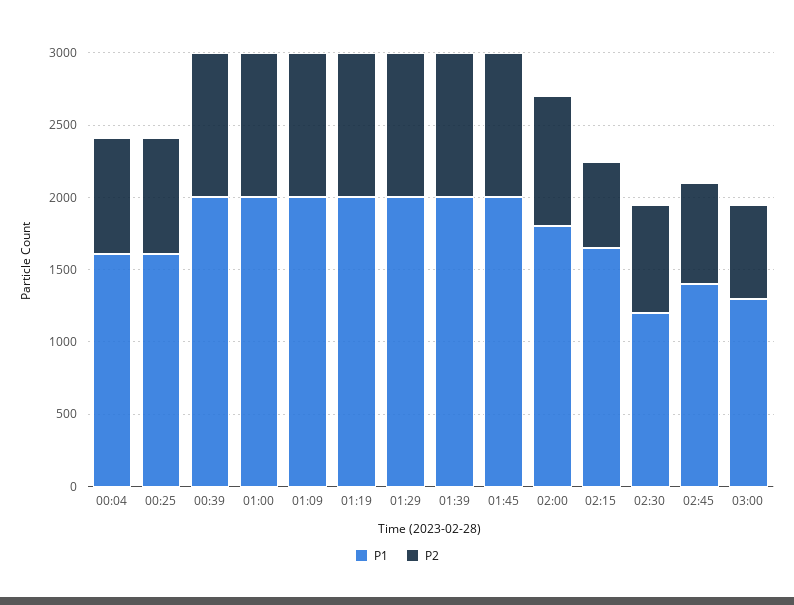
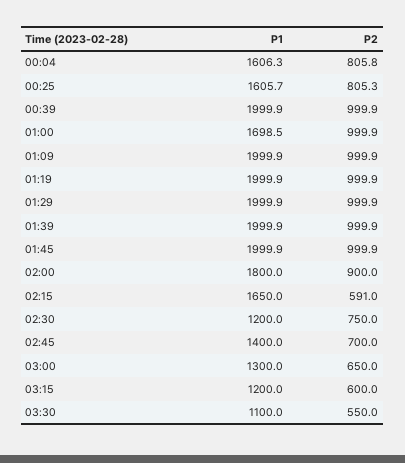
P1, 01:00: 2000 -> 1698.5
P1, 03:15: none -> 1200
P2, 03:15: none -> 600
P1, 03:30: none -> 1100
P2, 03:30: none -> 550

